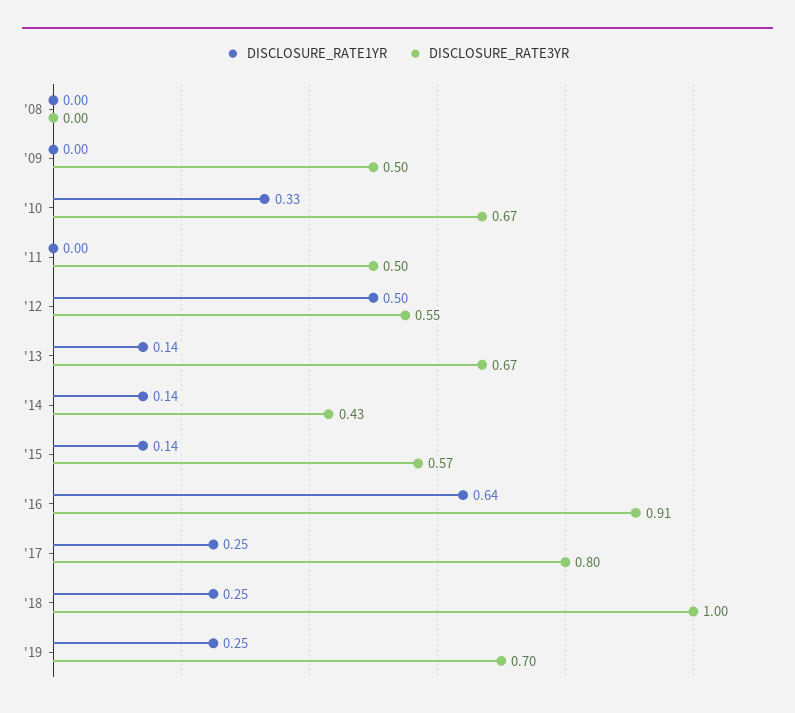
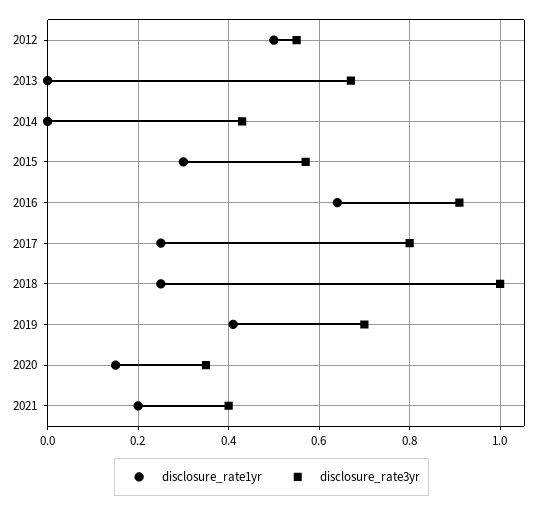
DISCLOSURE_RATE1YR, '08: 0 -> none
DISCLOSURE_RATE3YR, '08: 0 -> none
DISCLOSURE_RATE1YR, '09: 0 -> none
DISCLOSURE_RATE3YR, '09: 0.5 -> none
DISCLOSURE_RATE1YR, '10: 0.33 -> none
DISCLOSURE_RATE3YR, '10: 0.67 -> none
DISCLOSURE_RATE1YR, '11: 0 -> none
DISCLOSURE_RATE3YR, '11: 0.5 -> none
DISCLOSURE_RATE1YR, '13: 0.14 -> 0
DISCLOSURE_RATE1YR, '14: 0.14 -> 0
DISCLOSURE_RATE1YR, '15: 0.14 -> 0.3
DISCLOSURE_RATE1YR, '19: 0.25 -> 0.4
DISCLOSURE_RATE1YR, 2020: none -> 0.15
DISCLOSURE_RATE3YR, 2020: none -> 0.35
DISCLOSURE_RATE1YR, 2021: none -> 0.2
DISCLOSURE_RATE3YR, 2021: none -> 0.4

